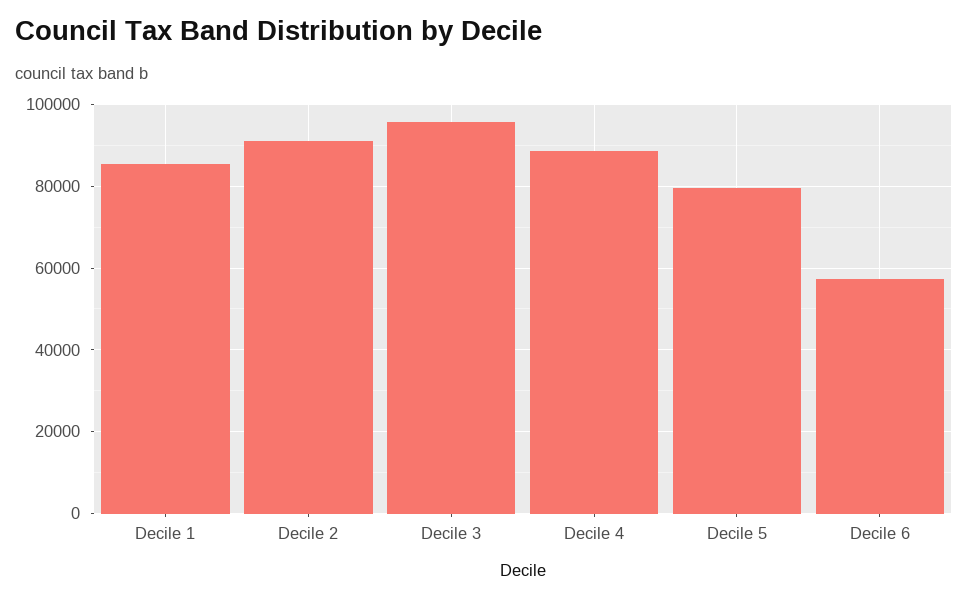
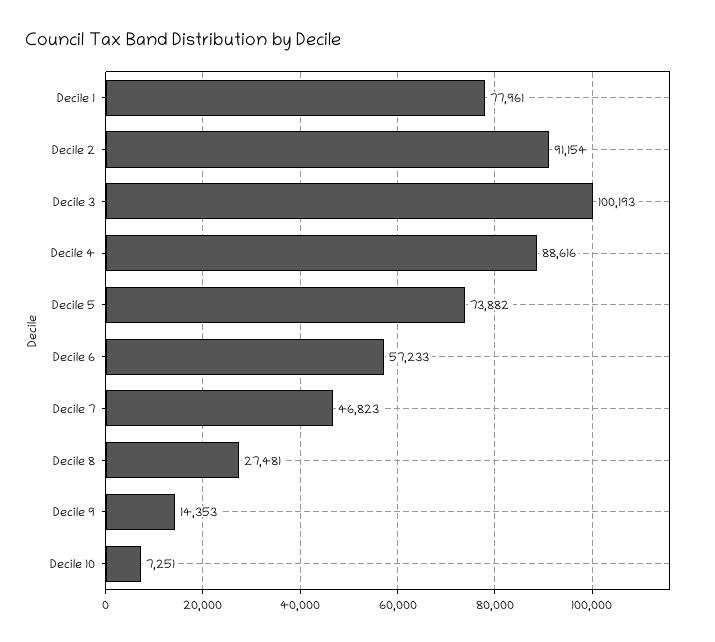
Decile 1: 86000 -> 77961
Decile 3: 96000 -> 100193
Decile 5: 80000 -> 73882
Decile 7: none -> 46823
Decile 8: none -> 27481
Decile 9: none -> 14353
Decile 10: none -> 7251

